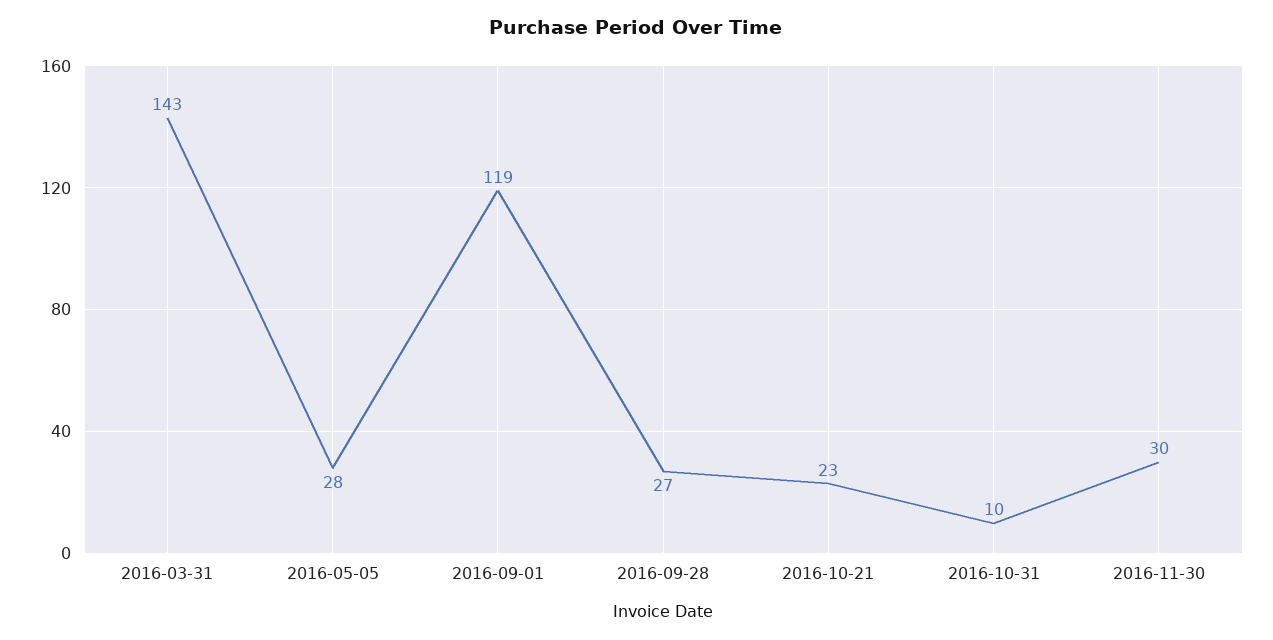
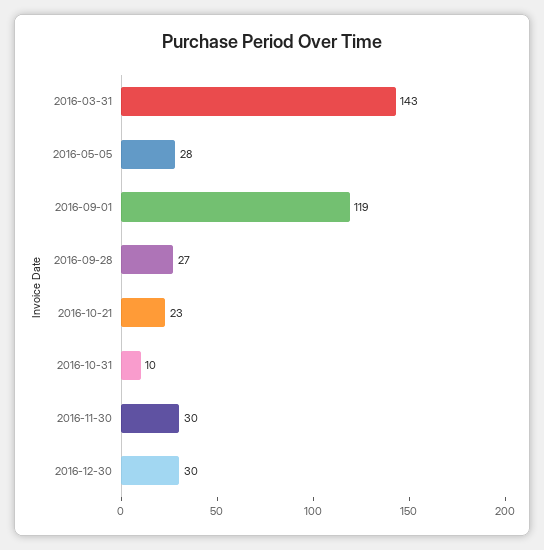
2016-12-30: none -> 30

